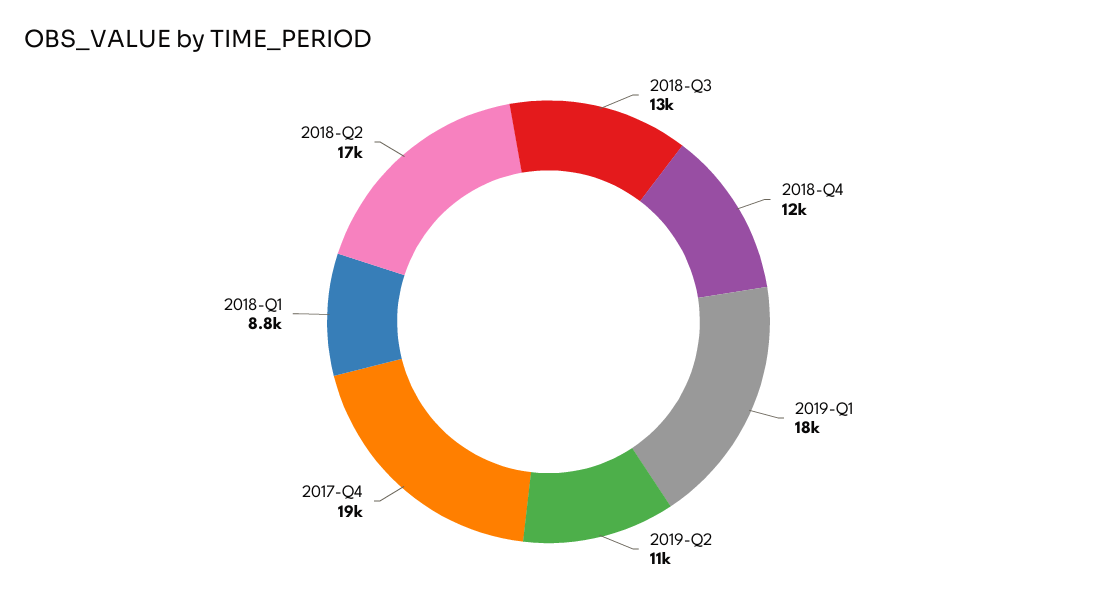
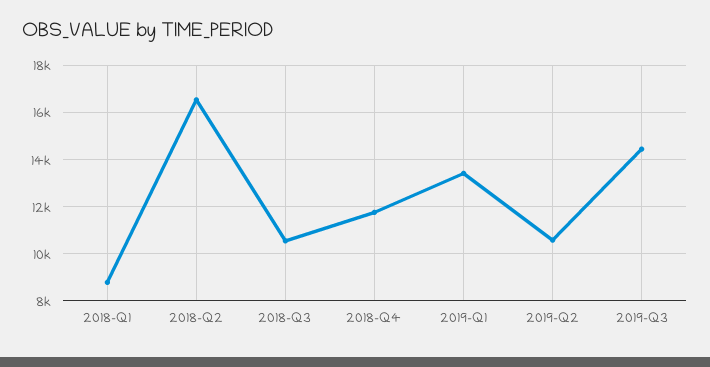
2018-Q3: 13000 -> 10500
2019-Q1: 18000 -> 13500
2017-Q4: 19000 -> none
2019-Q3: none -> 14500

